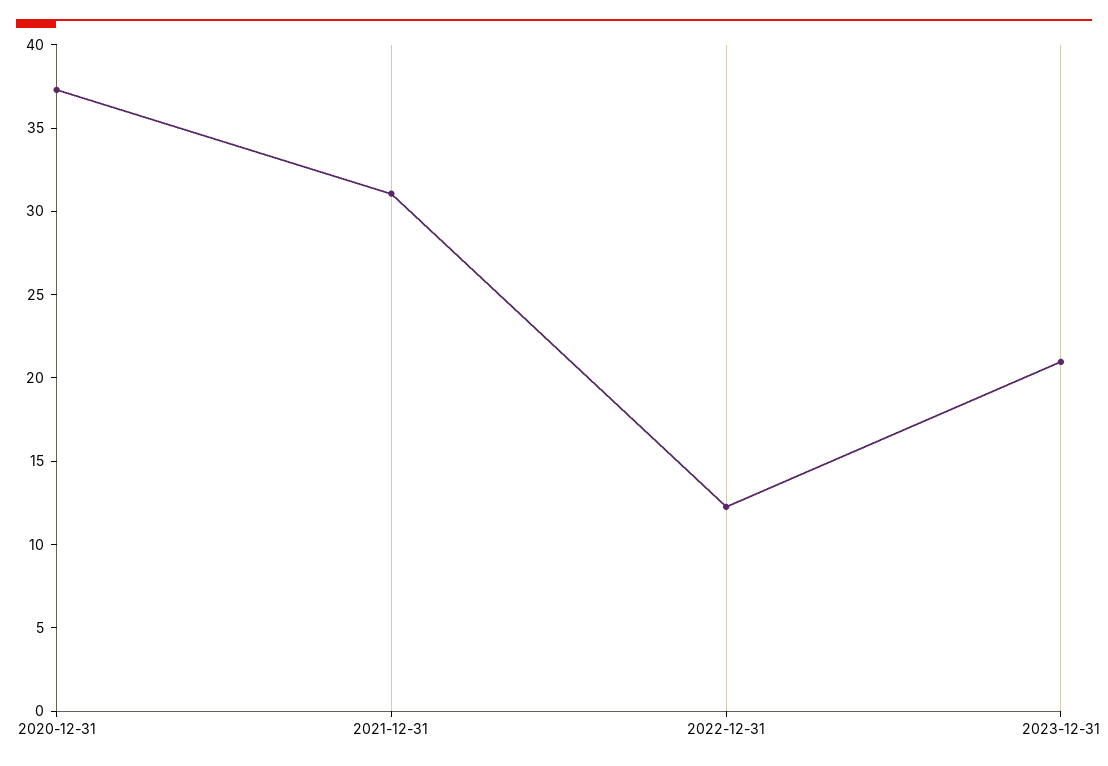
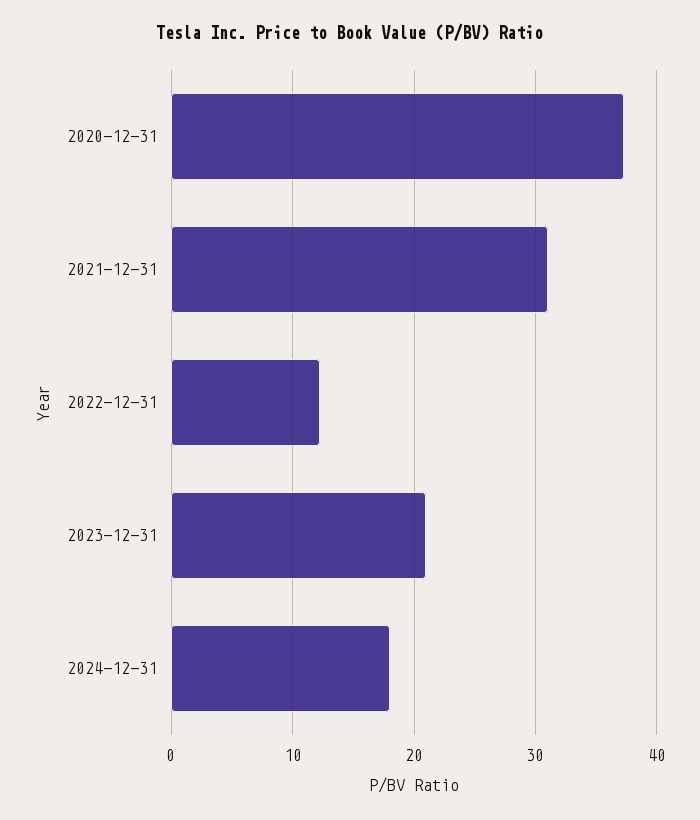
2024-12-31: none -> 18

